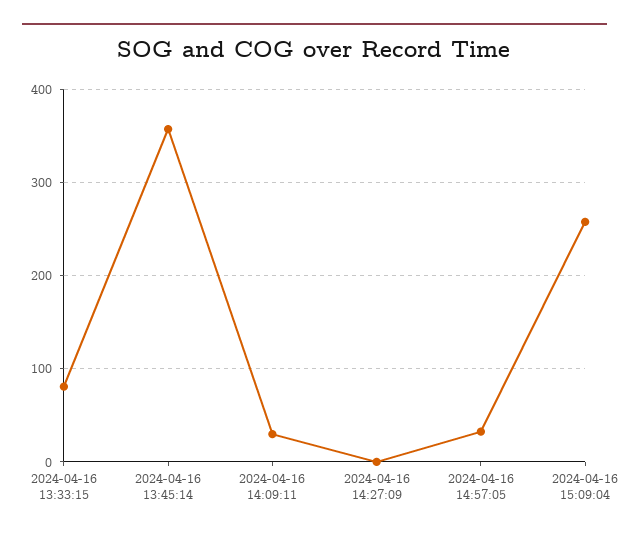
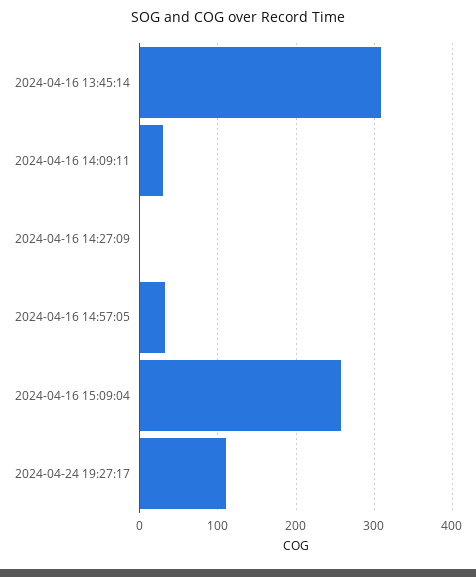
2024-04-16 13:33:15: 80 -> none
2024-04-16 13:45:14: 360 -> 310
2024-04-24 19:27:17: none -> 110

